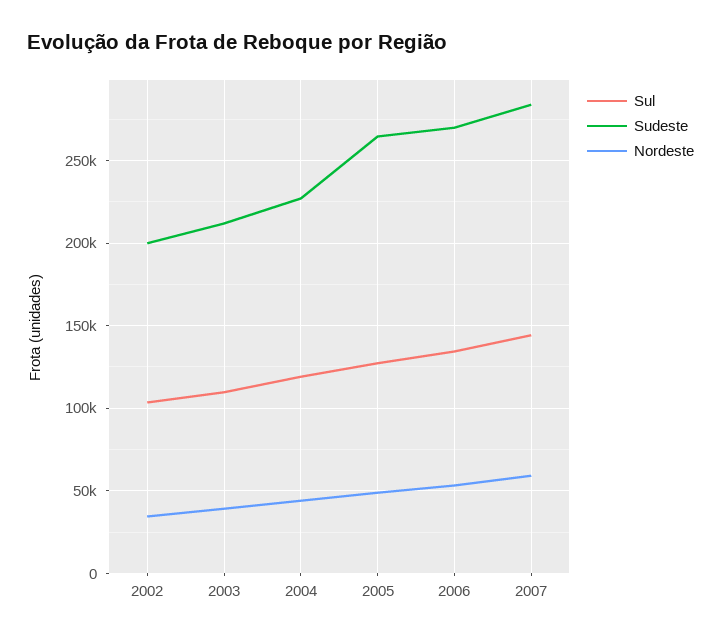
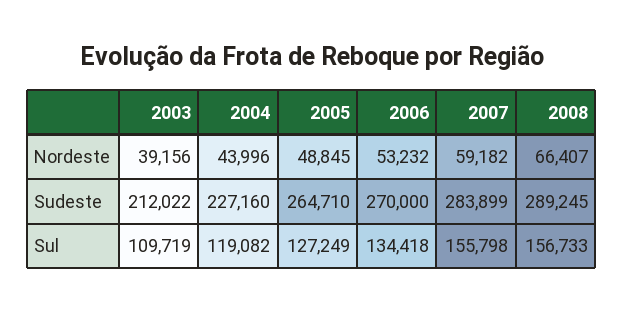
Sul, 2002: 105000 -> none
Sudeste, 2002: 200000 -> none
Nordeste, 2002: 35000 -> none
Sul, 2007: 145000 -> 155798
Nordeste, 2008: none -> 66407
Sudeste, 2008: none -> 289245
Sul, 2008: none -> 156733

